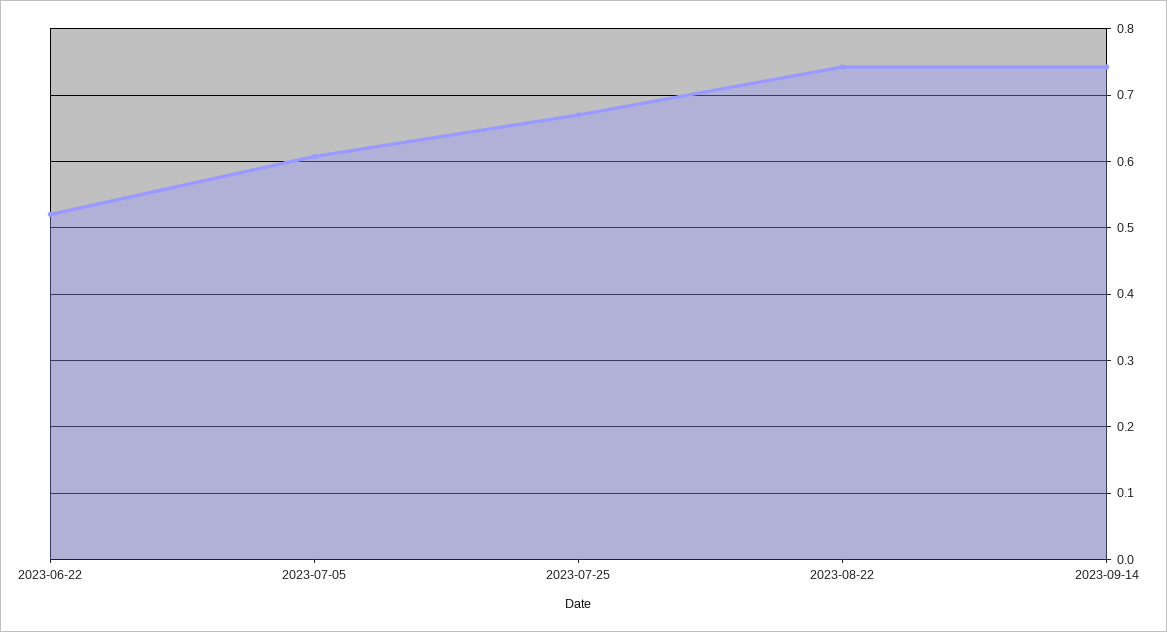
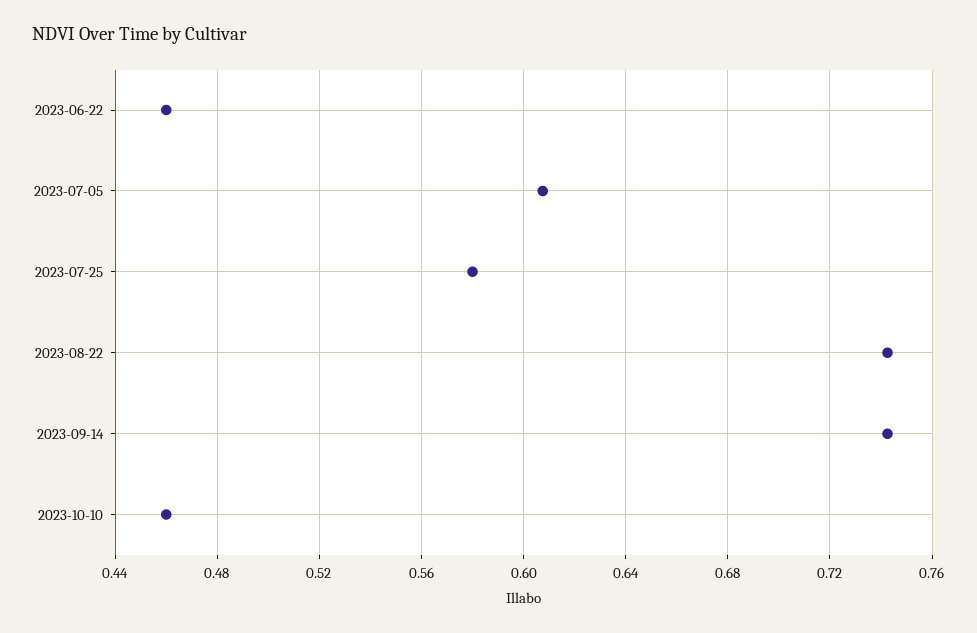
2023-06-22: 0.52 -> 0.46
2023-07-25: 0.67 -> 0.58
2023-10-10: none -> 0.46

